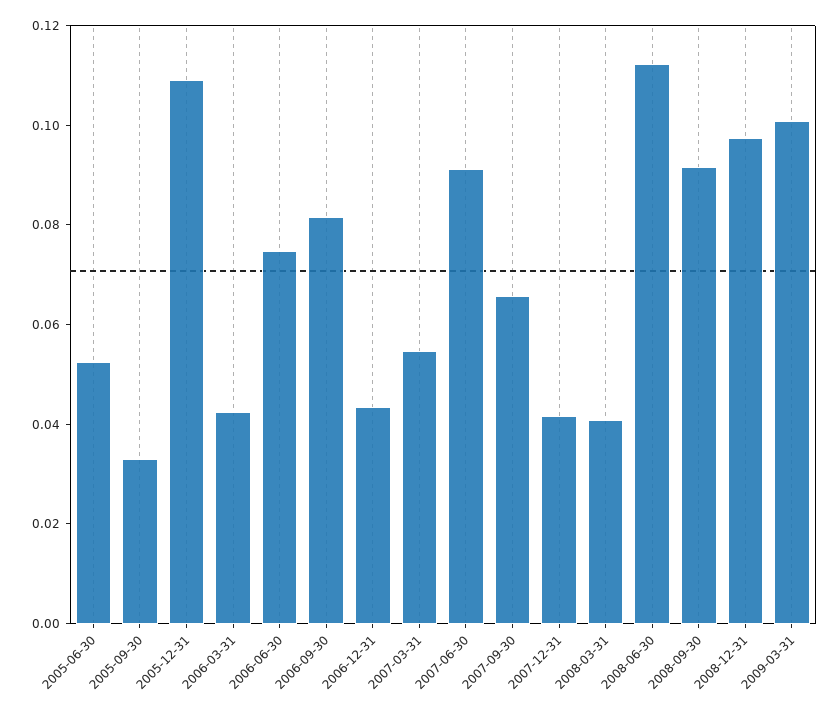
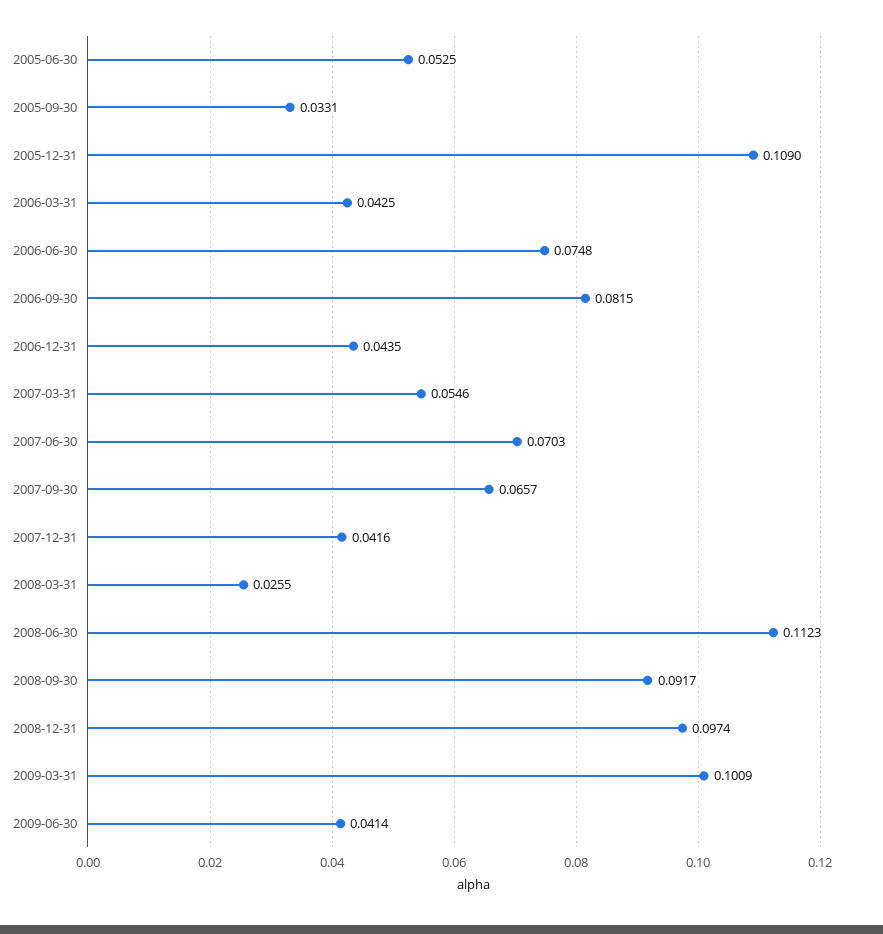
2007-06-30: 0.09 -> 0.0703
2008-03-31: 0.04 -> 0.0255
2009-06-30: none -> 0.0414

